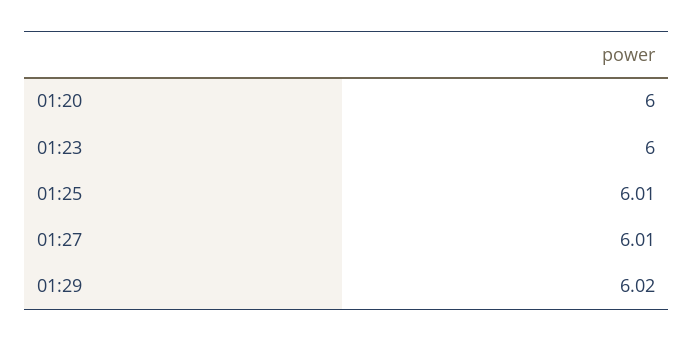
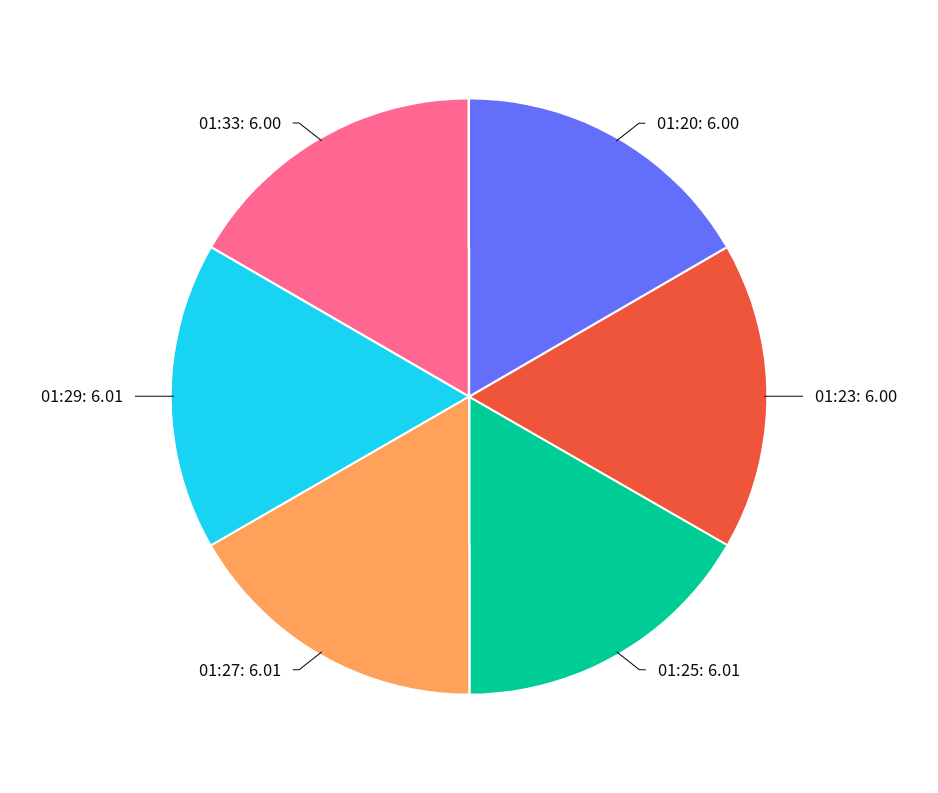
01:29: 6.02 -> 6.01
01:33: none -> 6

